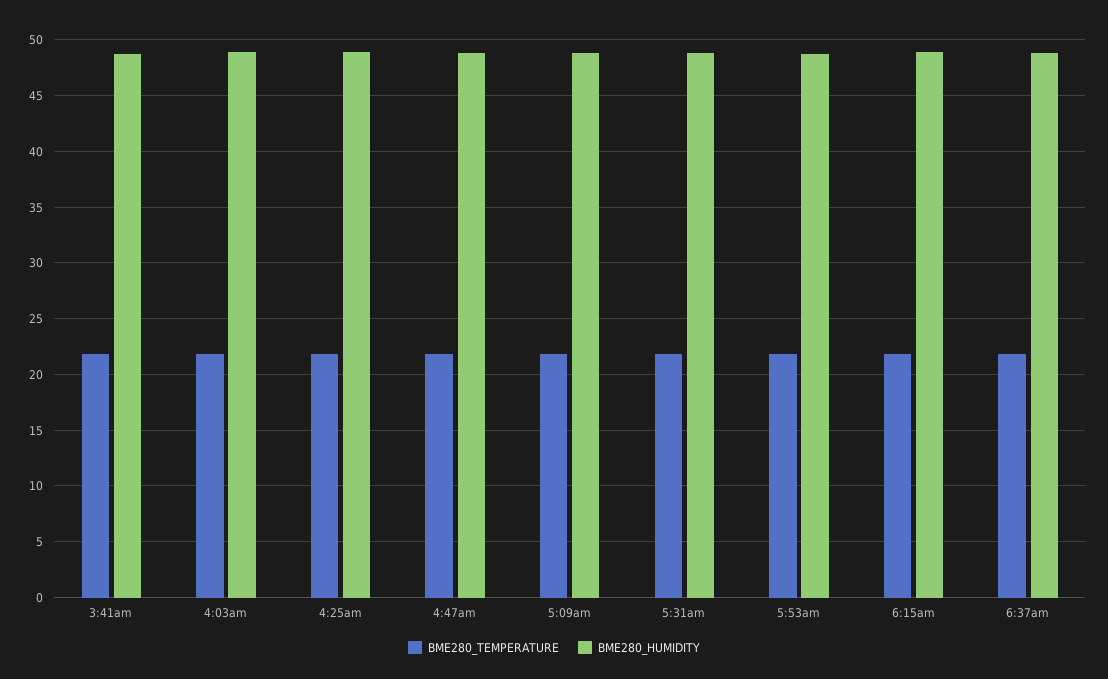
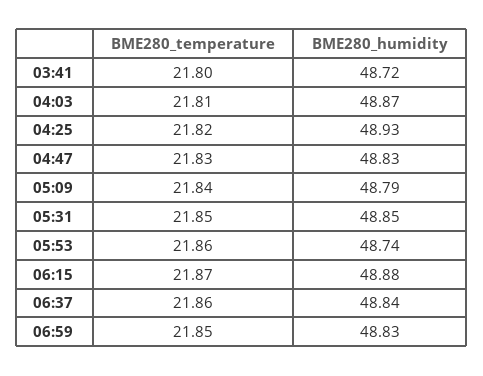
BME280_TEMPERATURE, 06:59: none -> 21.85
BME280_HUMIDITY, 06:59: none -> 48.83

